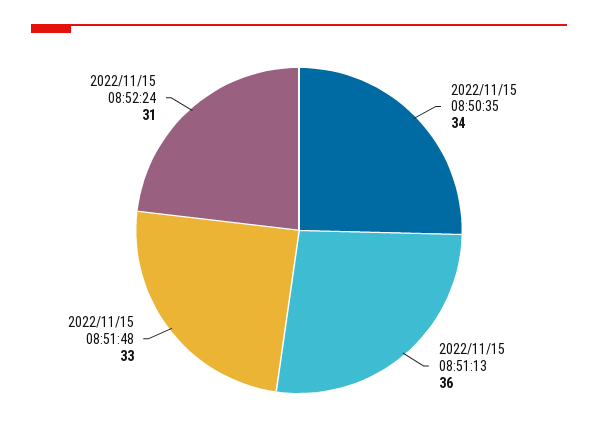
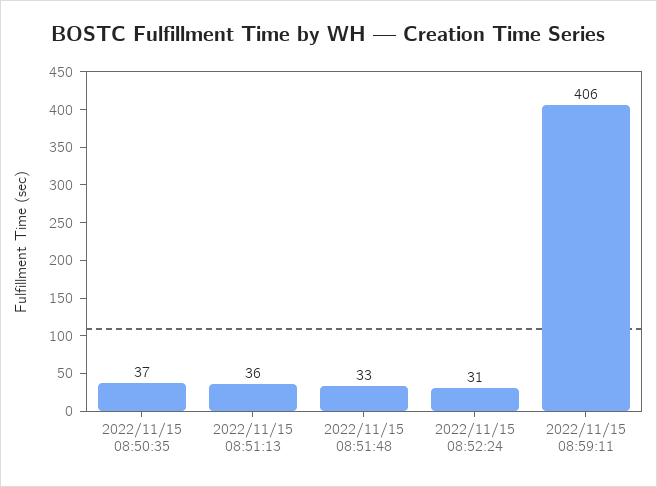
2022/11/15 08:50:35: 34 -> 37
2022/11/15 08:59:11: none -> 406

